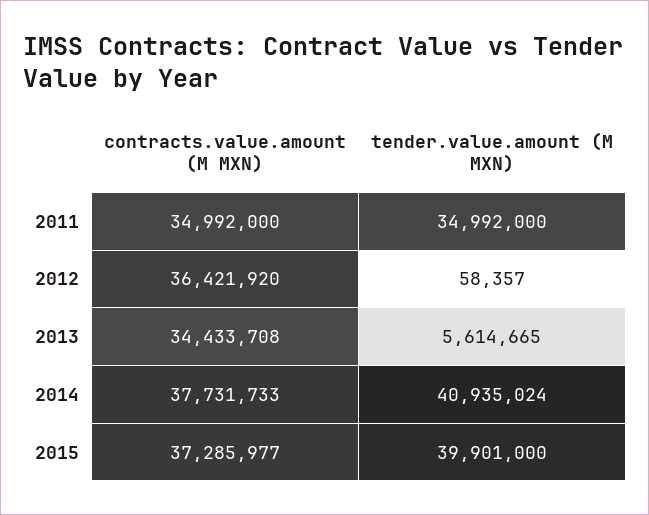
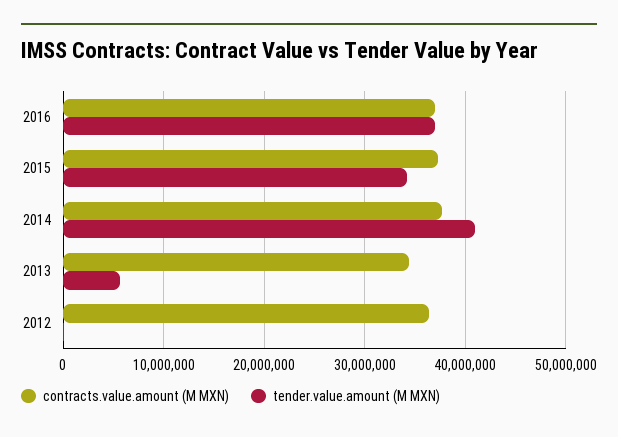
contracts.value.amount (M MXN), 2011: 34992000 -> none
tender.value.amount (M MXN), 2011: 34992000 -> none
tender.value.amount (M MXN), 2015: 39901000 -> 34000000
contracts.value.amount (M MXN), 2016: none -> 37000000
tender.value.amount (M MXN), 2016: none -> 37000000

